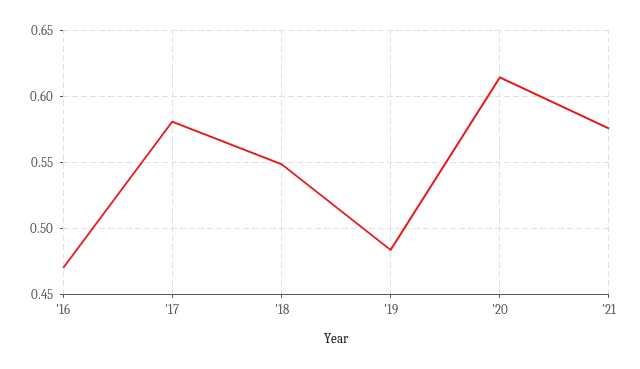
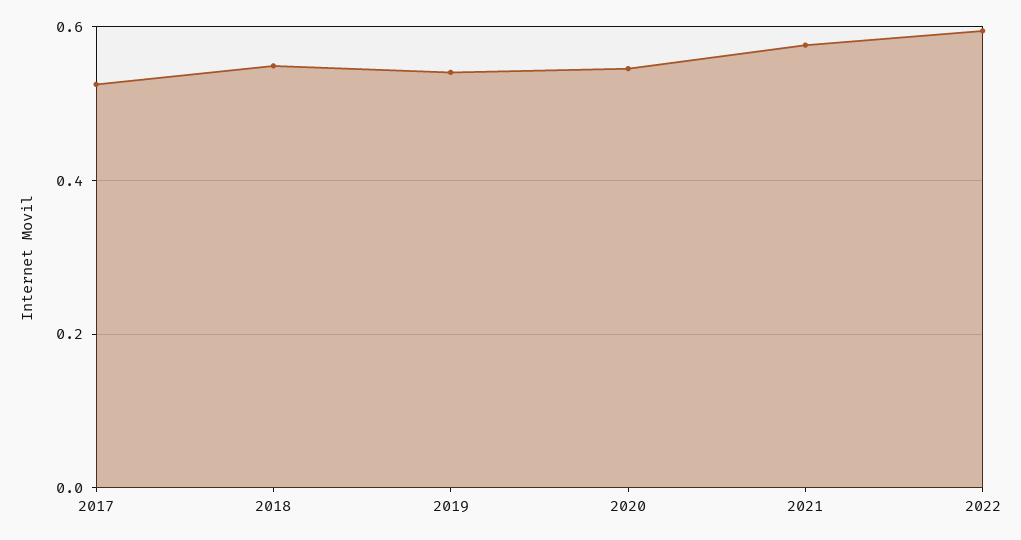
'16: 0.47 -> none
'17: 0.58 -> 0.52
'19: 0.485 -> 0.54
'20: 0.615 -> 0.54
2022: none -> 0.6

